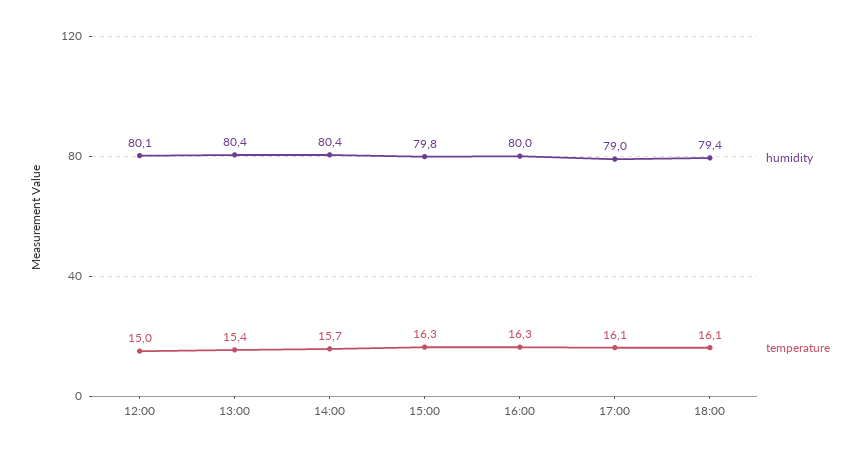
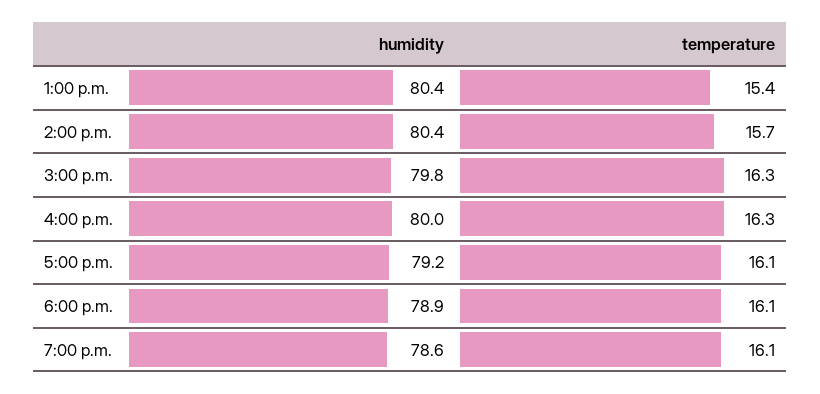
humidity, 12:00: 80.1 -> none
temperature, 12:00: 15 -> none
humidity, 17:00: 79 -> 79.2
humidity, 18:00: 79.4 -> 78.9
humidity, 7:00 p.m.: none -> 78.6
temperature, 7:00 p.m.: none -> 16.1

